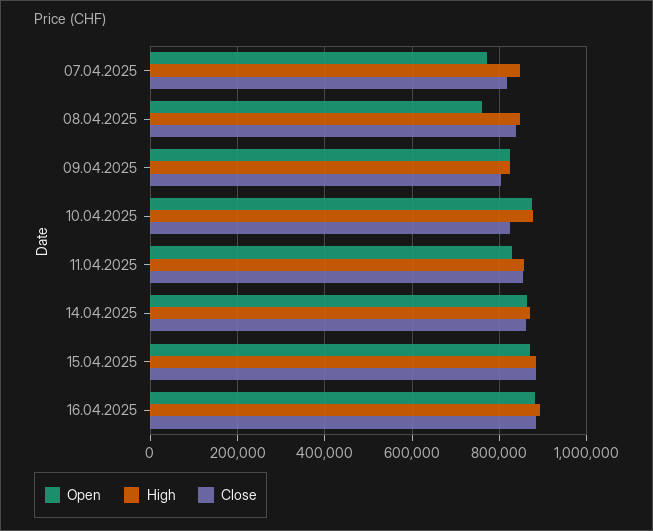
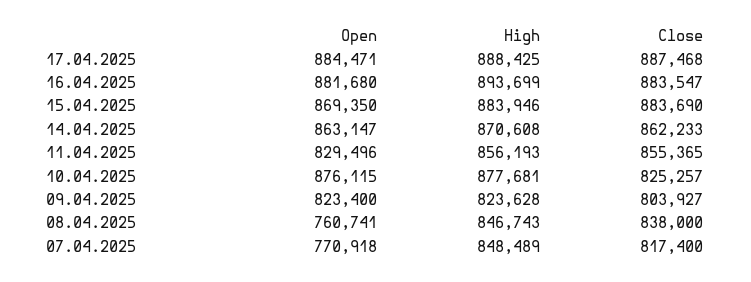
Open, 17.04.2025: none -> 884471
High, 17.04.2025: none -> 888425
Close, 17.04.2025: none -> 887468

